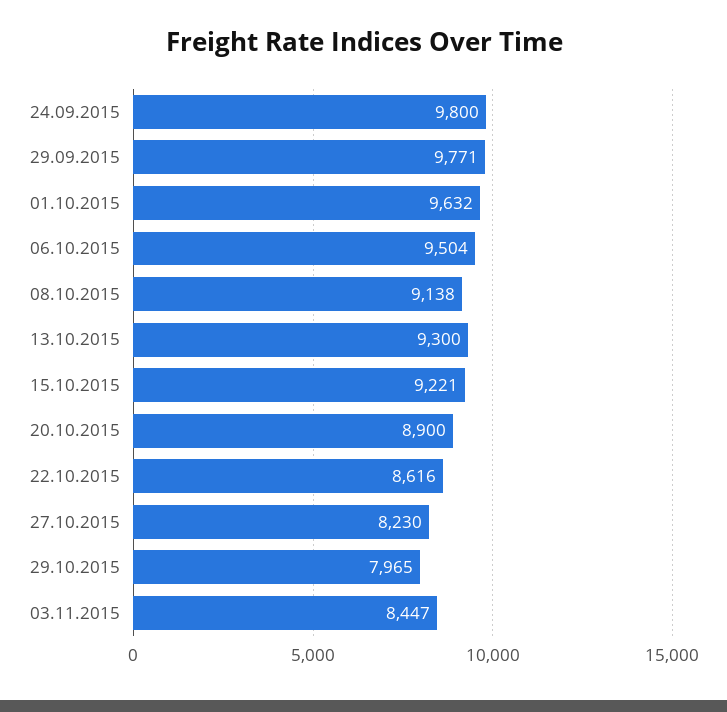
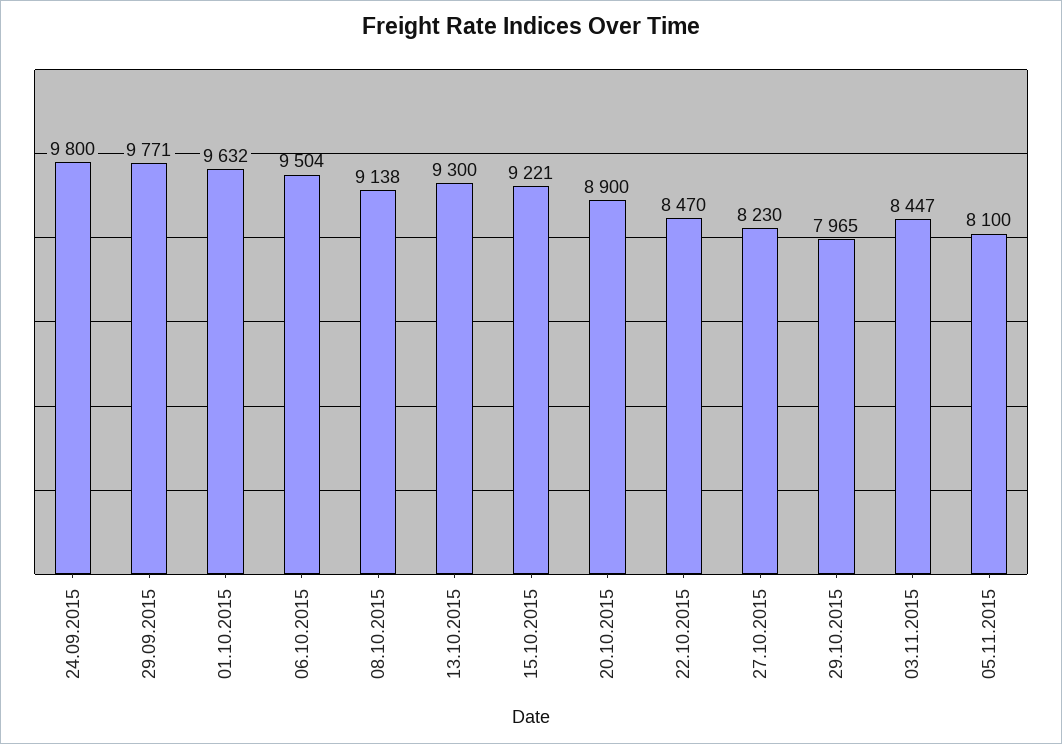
22.10.2015: 8616 -> 8470
05.11.2015: none -> 8100

